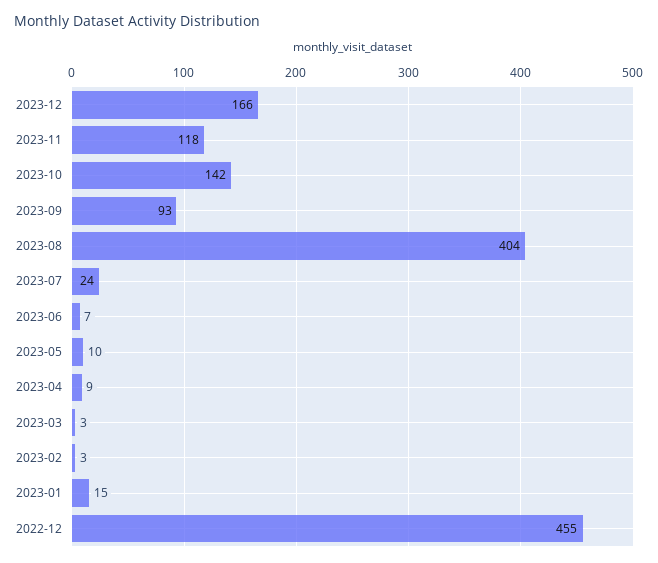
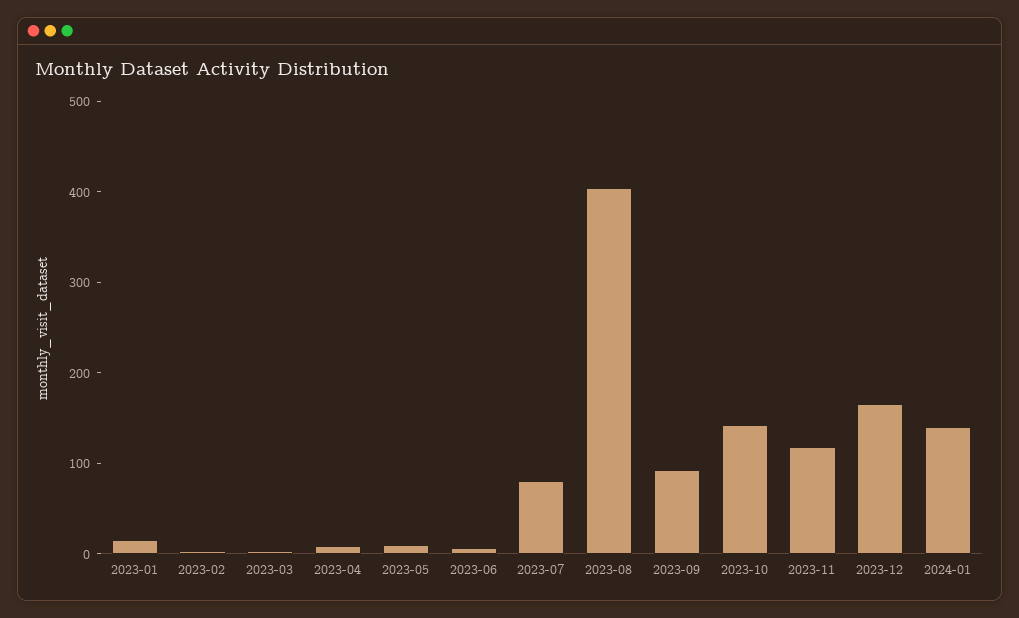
2023-07: 24 -> 80
2022-12: 455 -> none
2024-01: none -> 140

